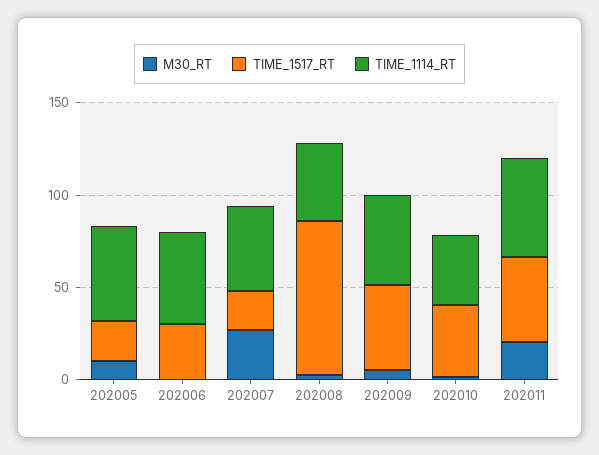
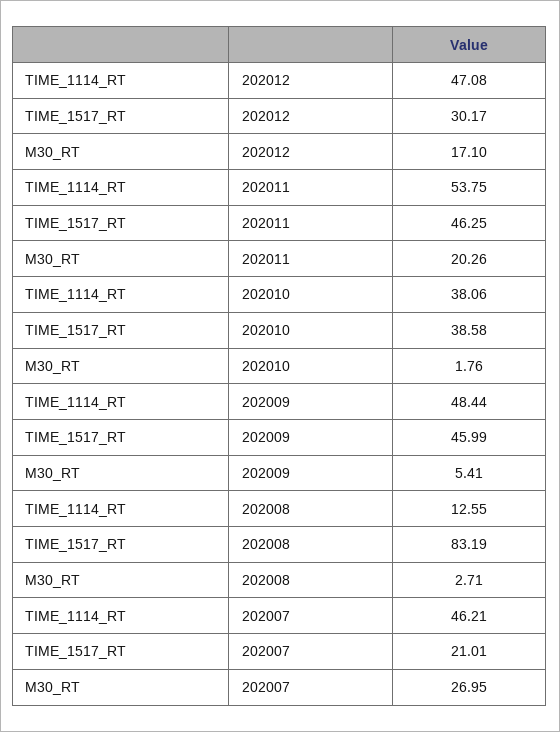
M30_RT, 202005: 10 -> none
TIME_1517_RT, 202005: 20 -> none
TIME_1114_RT, 202005: 50 -> none
M30_RT, 202006: 0 -> none
TIME_1517_RT, 202006: 30 -> none
TIME_1114_RT, 202006: 50 -> none
TIME_1114_RT, 202008: 40 -> 12.55
TIME_1114_RT, 202012: none -> 47.08
TIME_1517_RT, 202012: none -> 30.17
M30_RT, 202012: none -> 17.1

